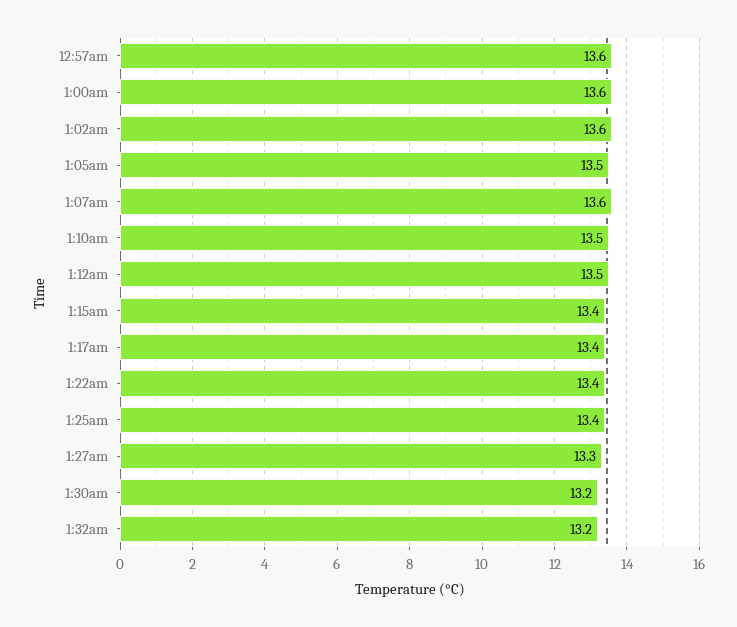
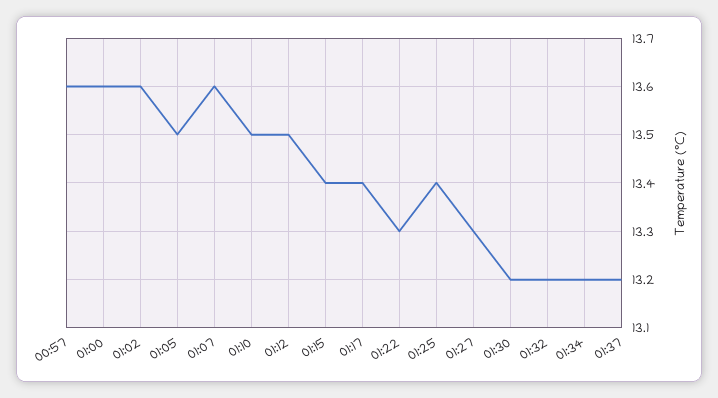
1:22am: 13.4 -> 13.3
01:34: none -> 13.2
01:37: none -> 13.2

